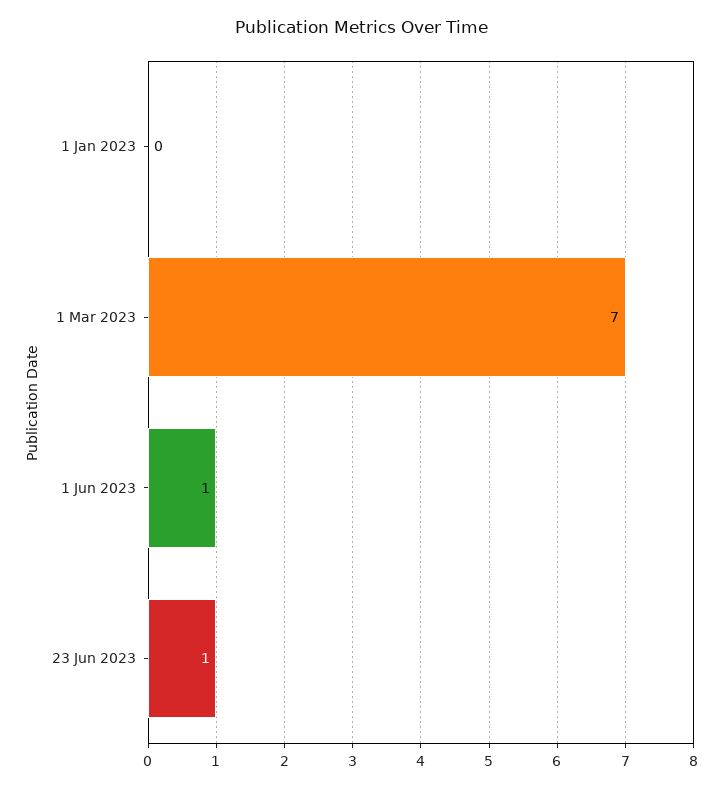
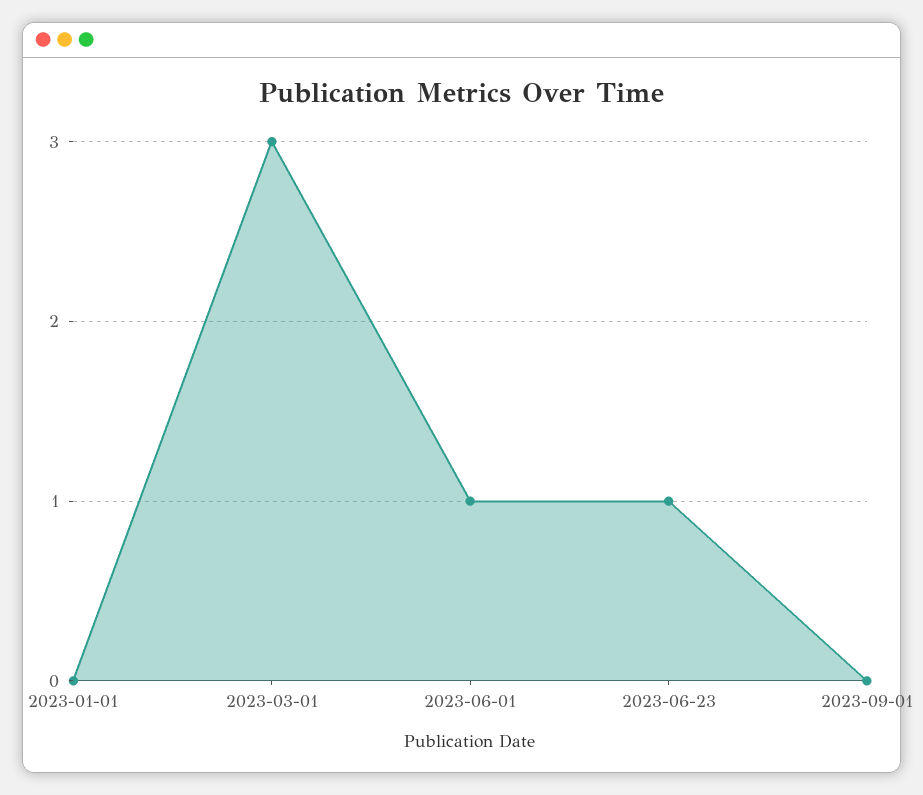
1 Mar 2023: 7 -> 3
2023-09-01: none -> 0

